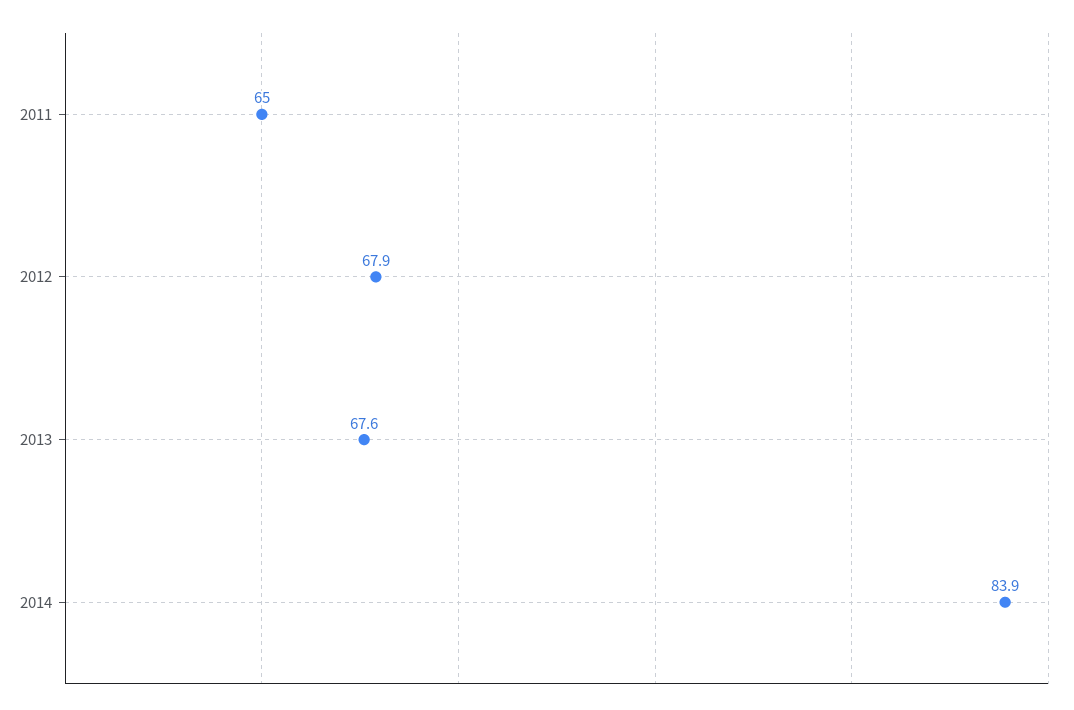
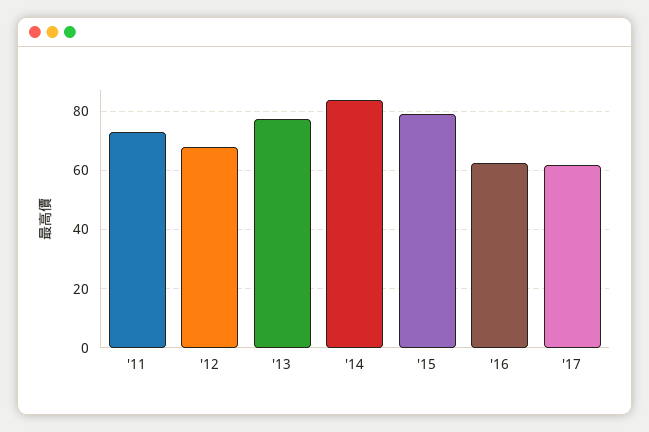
2011: 65 -> 72.5
2013: 67.6 -> 77.5
'15: none -> 80
'16: none -> 62.5
'17: none -> 62.5

